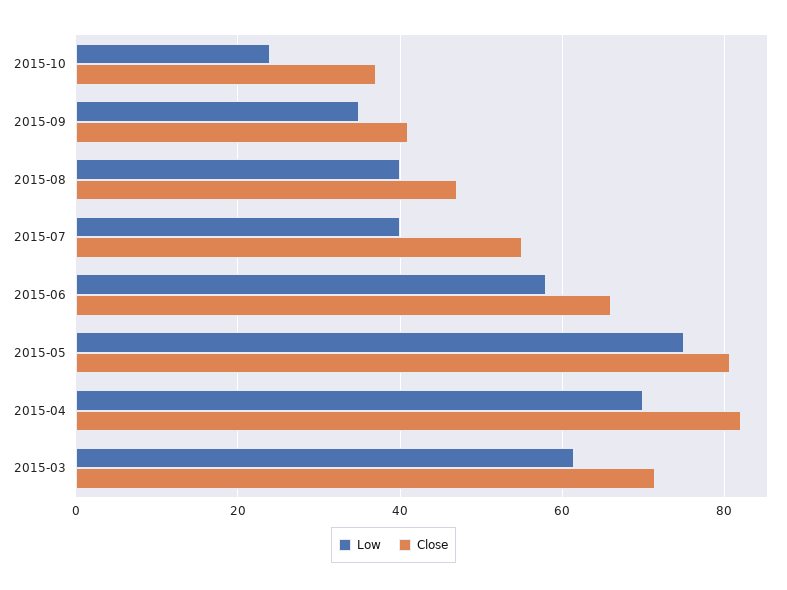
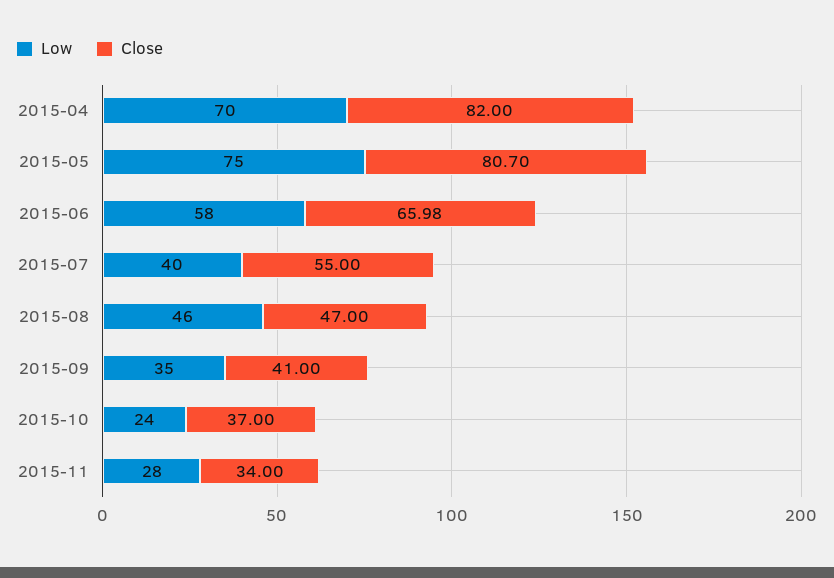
Low, 2015-08: 40 -> 46
Low, 2015-03: 62 -> none
Close, 2015-03: 72 -> none
Low, 2015-11: none -> 28
Close, 2015-11: none -> 34

